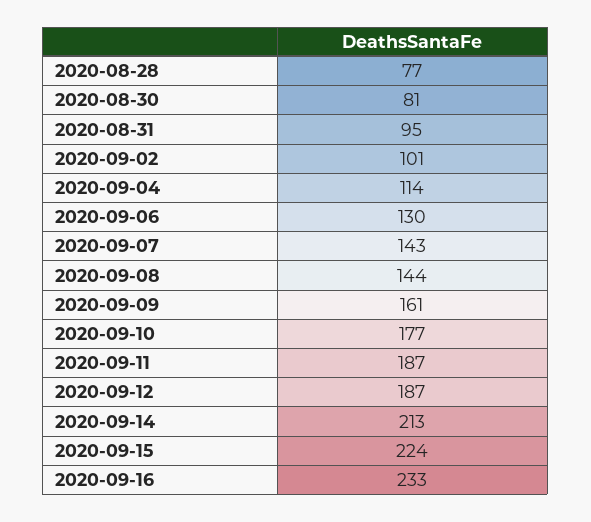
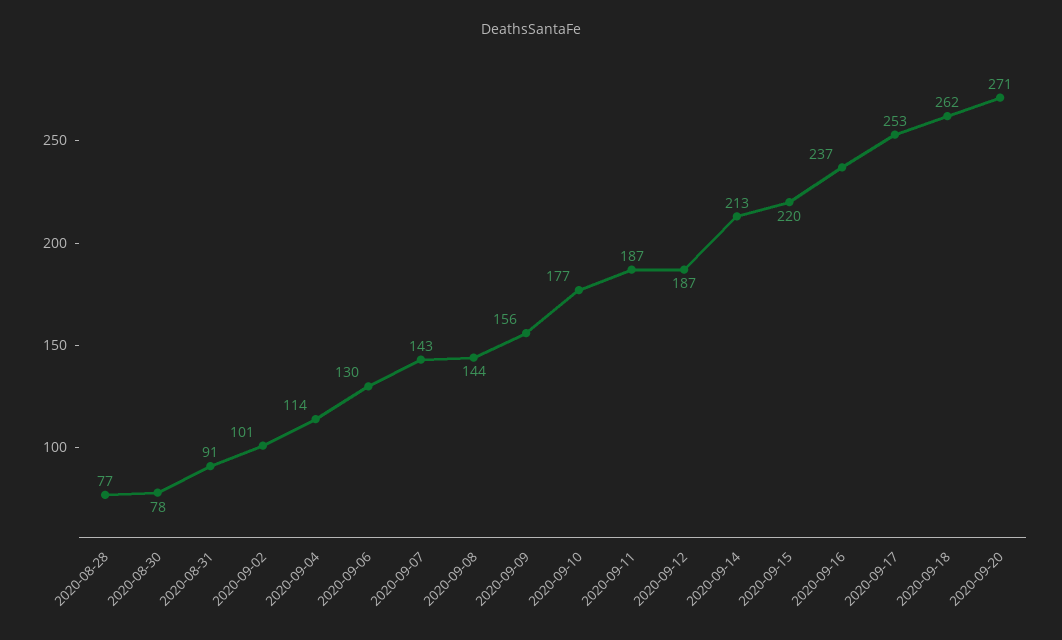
2020-08-30: 81 -> 78
2020-08-31: 95 -> 91
2020-09-09: 161 -> 156
2020-09-15: 224 -> 220
2020-09-16: 233 -> 237
2020-09-17: none -> 253
2020-09-18: none -> 262
2020-09-20: none -> 271

